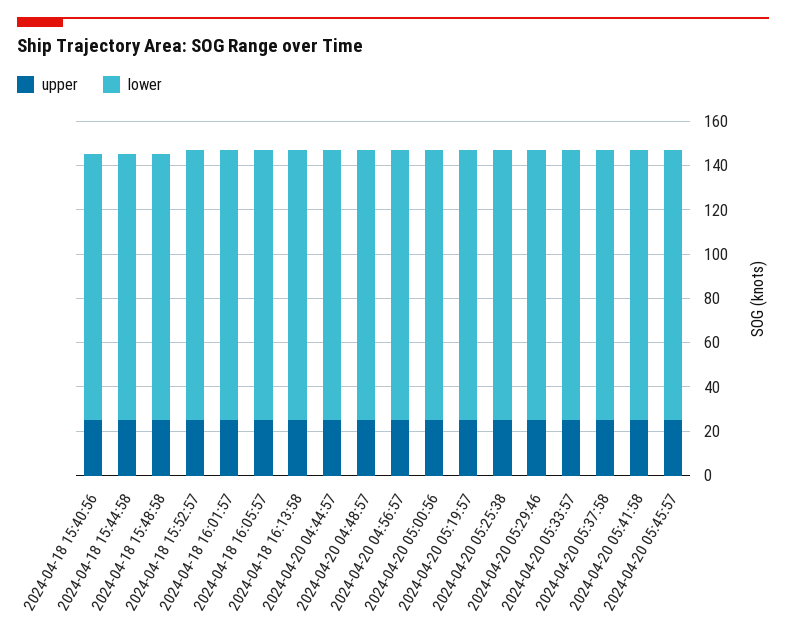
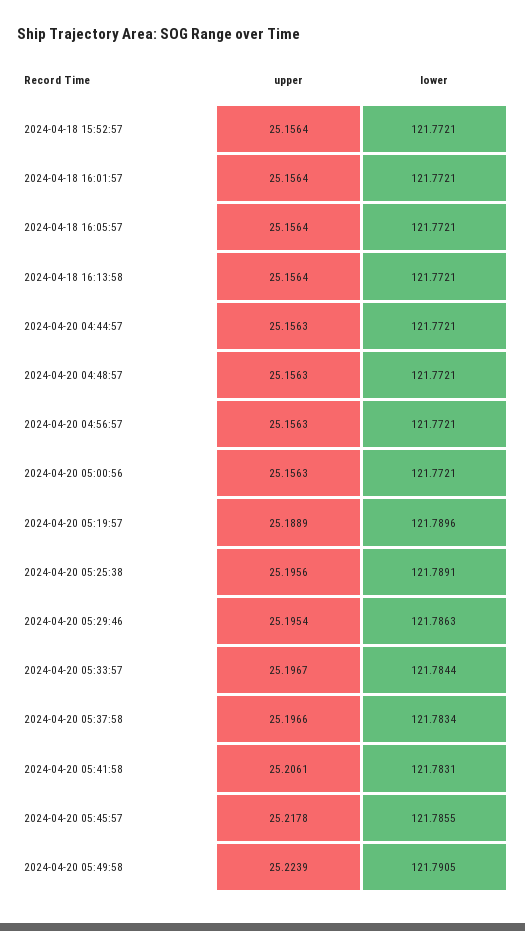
upper, 2024-04-18 15:40:56: 25 -> none
lower, 2024-04-18 15:40:56: 120 -> none
upper, 2024-04-18 15:44:58: 25 -> none
lower, 2024-04-18 15:44:58: 120 -> none
upper, 2024-04-18 15:48:58: 25 -> none
lower, 2024-04-18 15:48:58: 120 -> none
upper, 2024-04-20 05:49:58: none -> 25.2239
lower, 2024-04-20 05:49:58: none -> 121.7905

